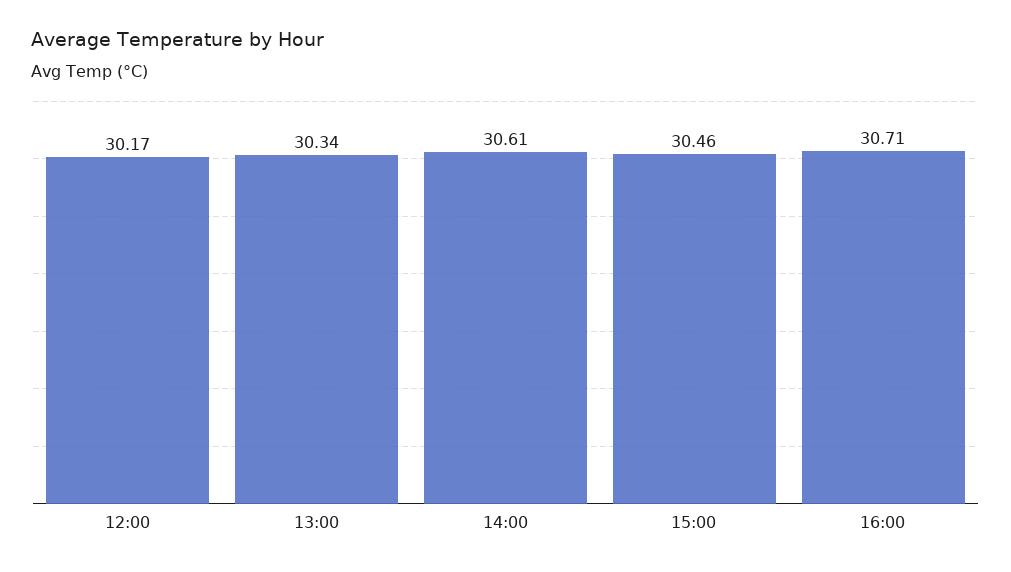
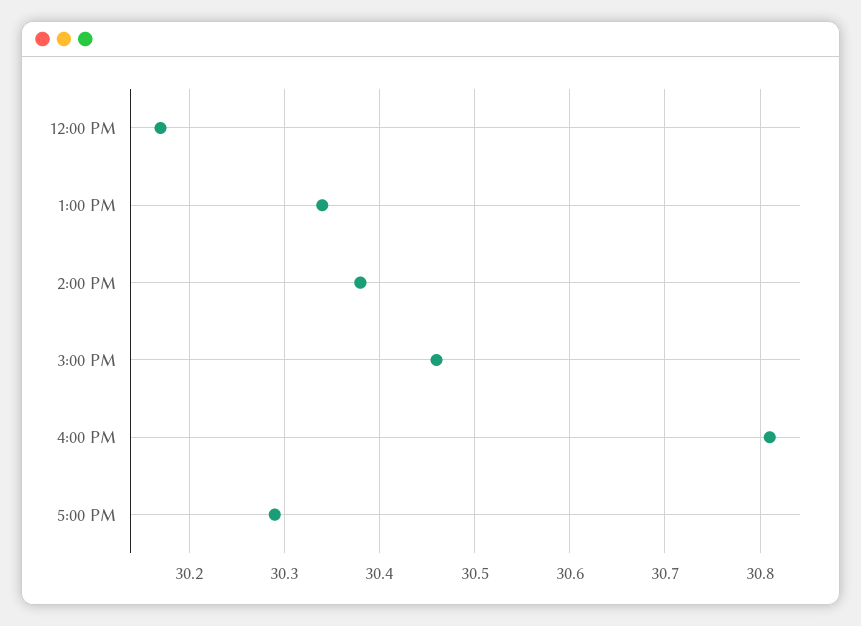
14:00: 30.61 -> 30.38
16:00: 30.71 -> 30.81
5:00 PM: none -> 30.29

